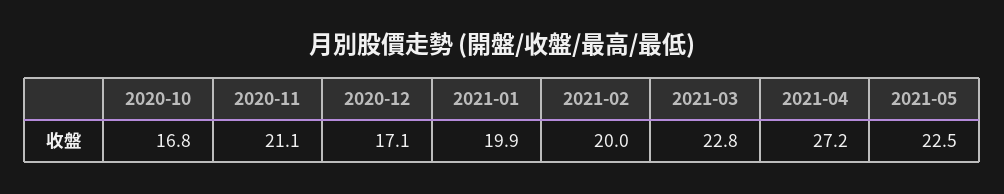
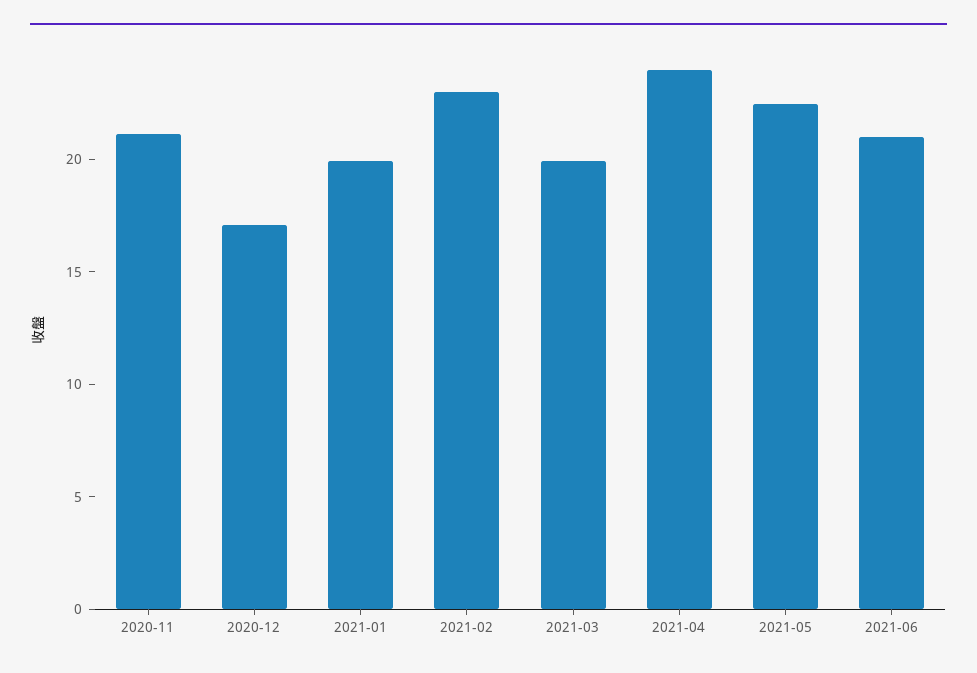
2020-10: 16.8 -> none
2021-02: 20 -> 23
2021-03: 22.8 -> 20
2021-04: 27.2 -> 24
2021-06: none -> 21

